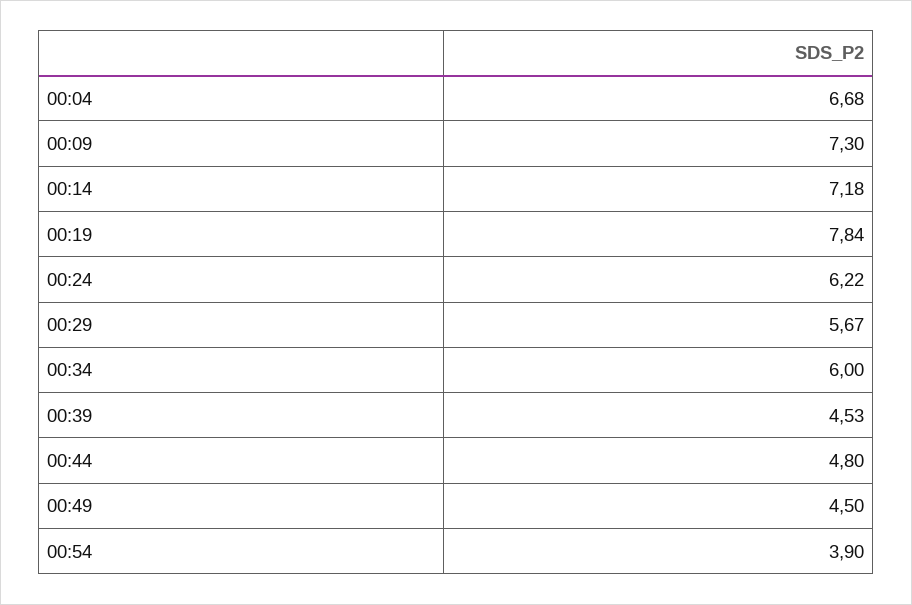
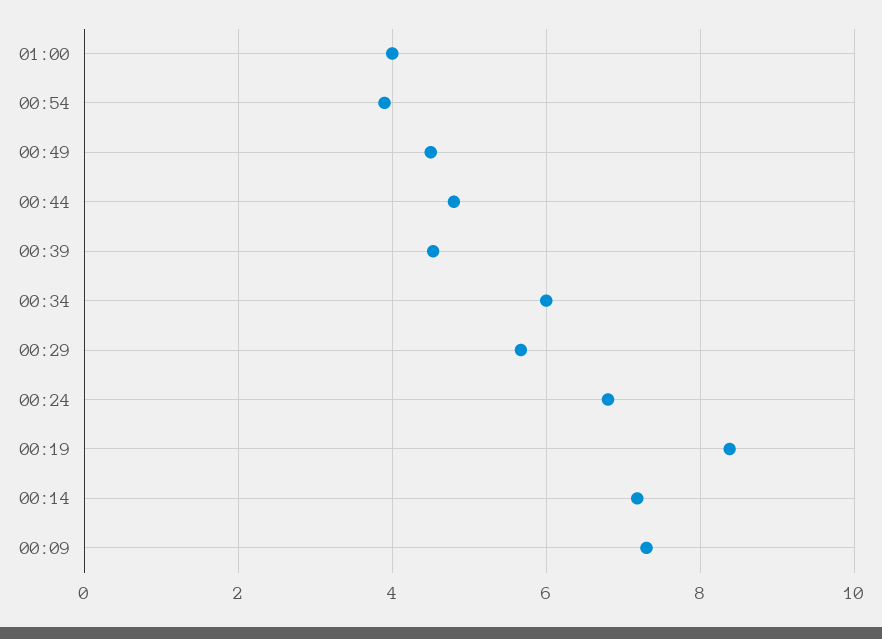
00:04: 6.68 -> none
00:19: 7.84 -> 8.4
00:24: 6.22 -> 6.8
01:00: none -> 4

